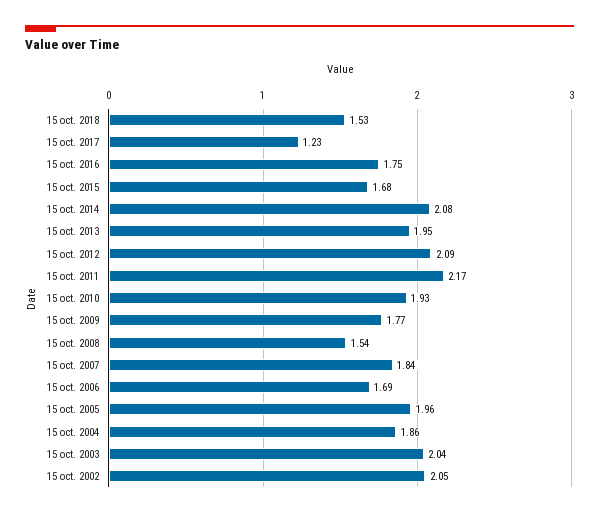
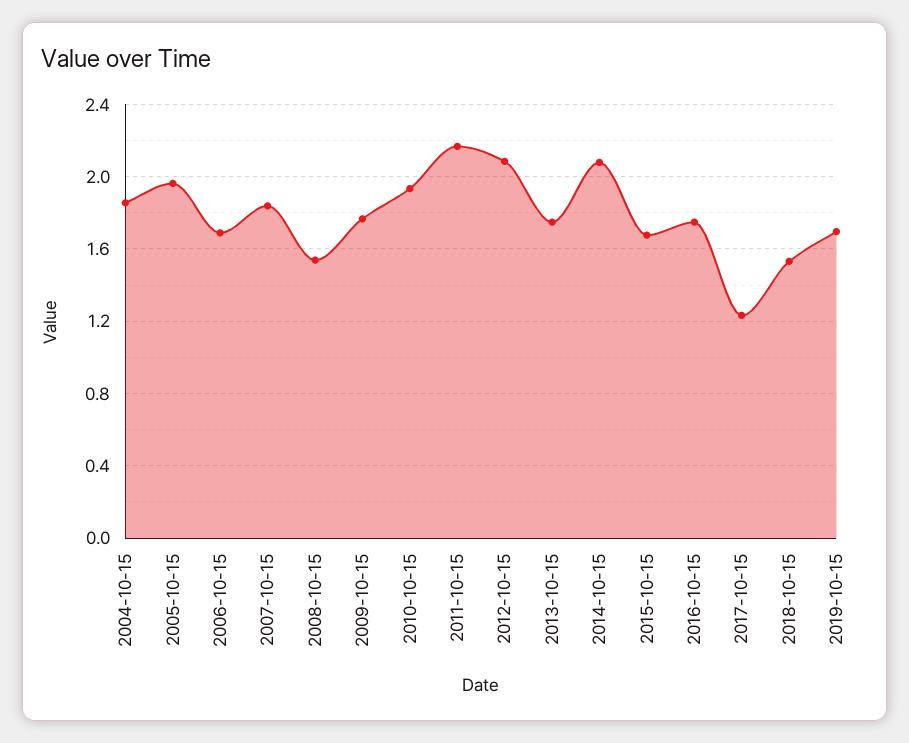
15 oct. 2013: 1.95 -> 1.75
15 oct. 2003: 2.04 -> none
15 oct. 2002: 2.05 -> none
2019-10-15: none -> 1.7

